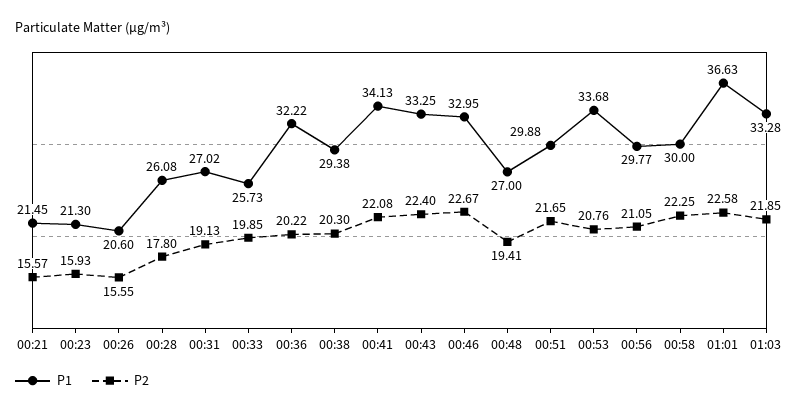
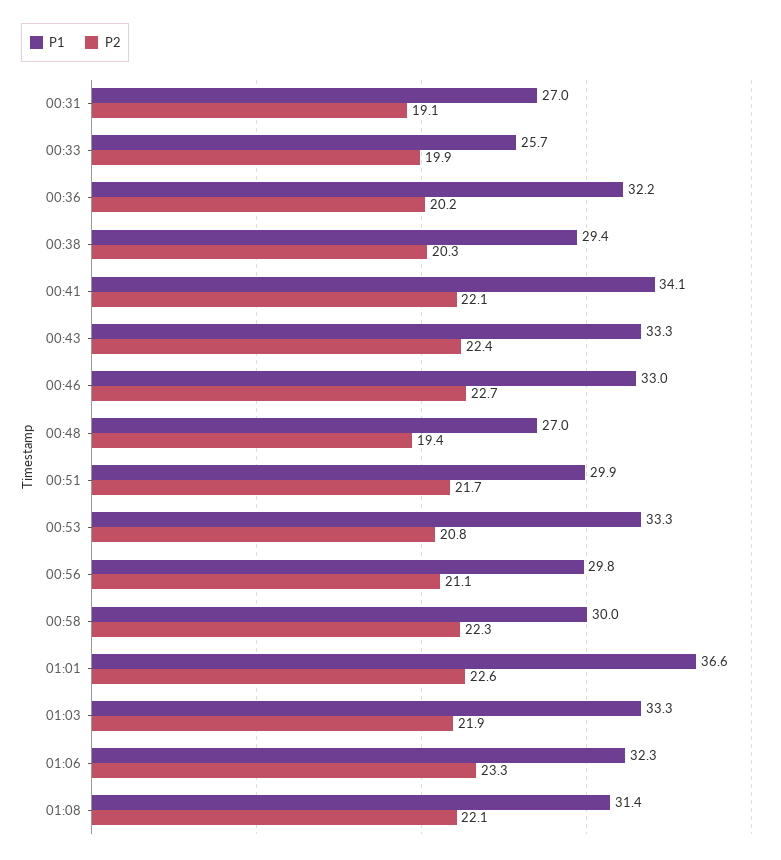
P1, 00:21: 21.45 -> none
P2, 00:21: 15.57 -> none
P1, 00:23: 21.3 -> none
P2, 00:23: 15.93 -> none
P1, 00:26: 20.6 -> none
P2, 00:26: 15.55 -> none
P1, 00:28: 26.08 -> none
P2, 00:28: 17.8 -> none
P1, 00:53: 33.68 -> 33.3
P1, 01:06: none -> 32.3
P2, 01:06: none -> 23.3
P1, 01:08: none -> 31.4
P2, 01:08: none -> 22.1

